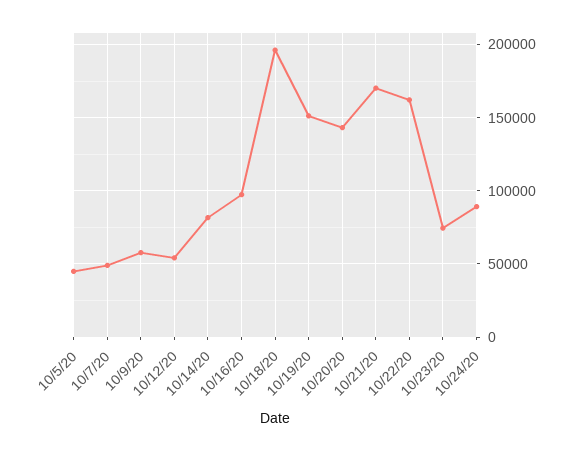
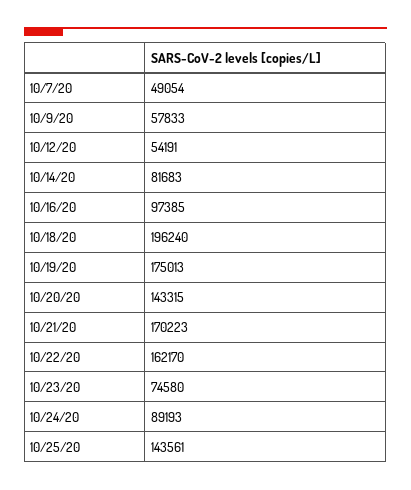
10/5/20: 45000 -> none
10/19/20: 150000 -> 175013
10/25/20: none -> 143561

